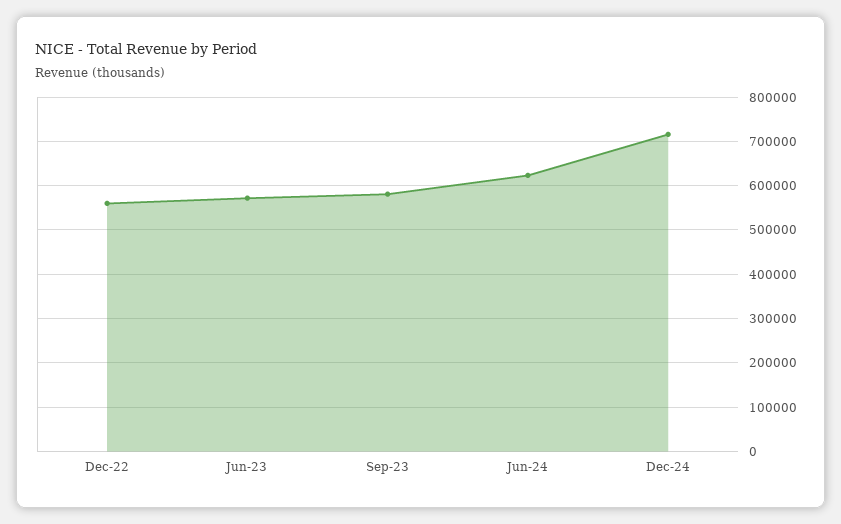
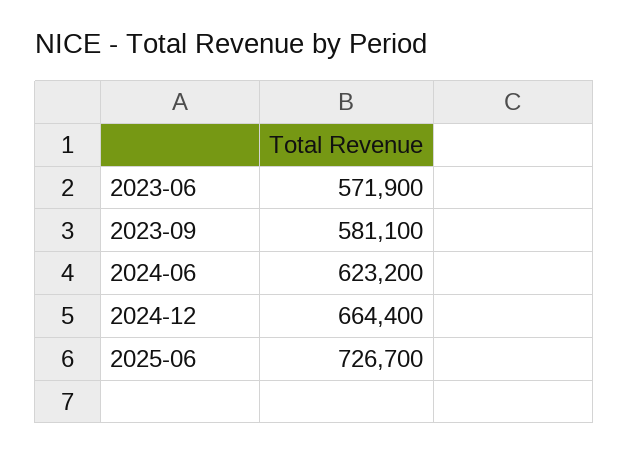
Dec-22: 560000 -> none
Dec-24: 720000 -> 664400
2025-06: none -> 726700

